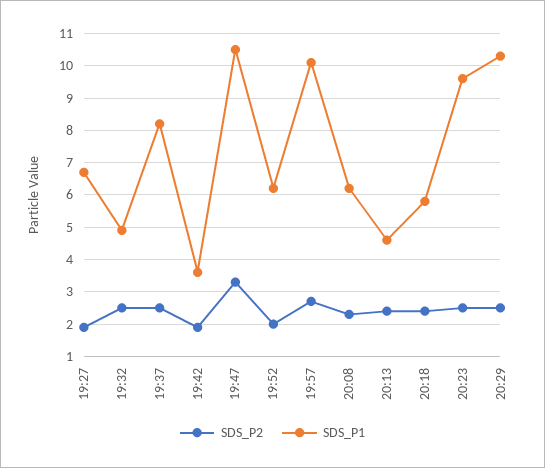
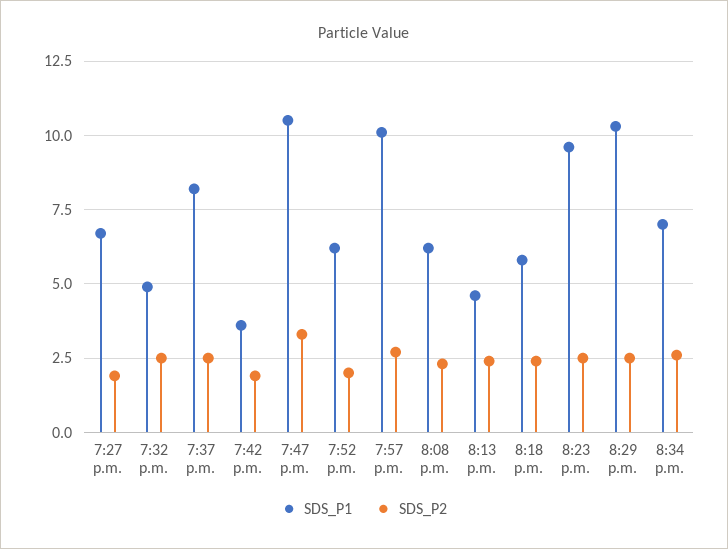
SDS_P1, 8:34 p.m.: none -> 7
SDS_P2, 8:34 p.m.: none -> 2.5

